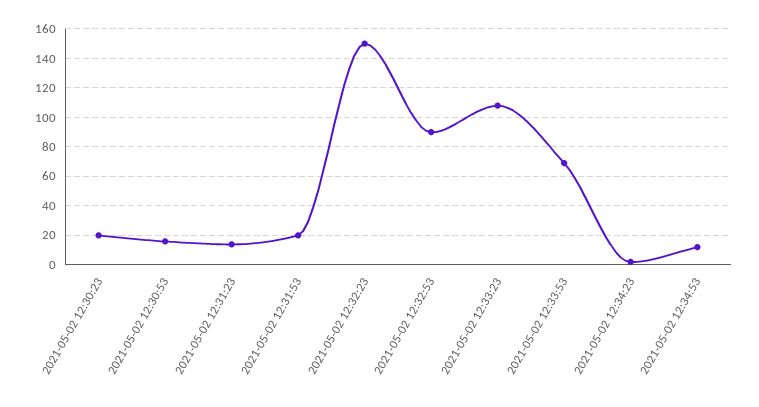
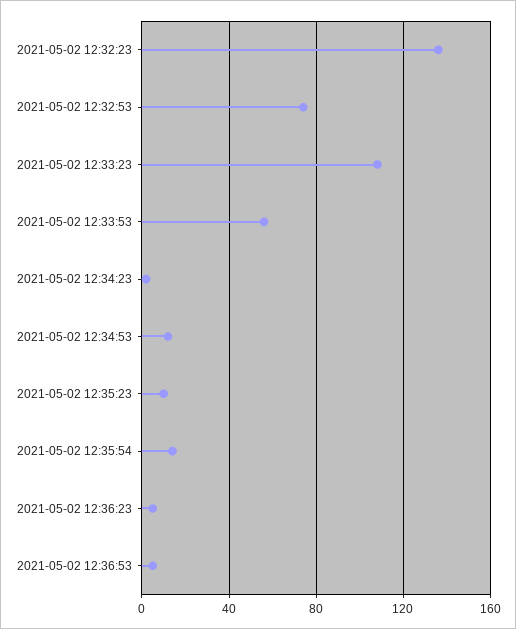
2021-05-02 12:30:23: 20 -> none
2021-05-02 12:30:53: 15 -> none
2021-05-02 12:31:23: 15 -> none
2021-05-02 12:31:53: 20 -> none
2021-05-02 12:32:23: 150 -> 135
2021-05-02 12:32:53: 90 -> 75
2021-05-02 12:33:53: 70 -> 55
2021-05-02 12:35:23: none -> 10
2021-05-02 12:35:54: none -> 15
2021-05-02 12:36:23: none -> 5
2021-05-02 12:36:53: none -> 5

